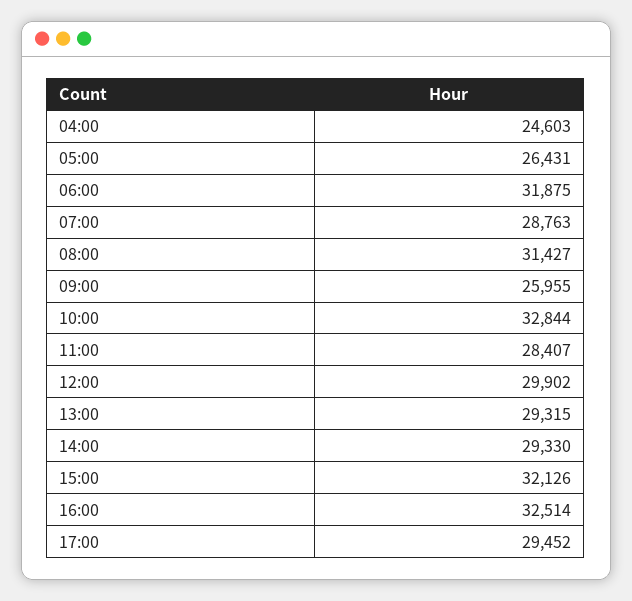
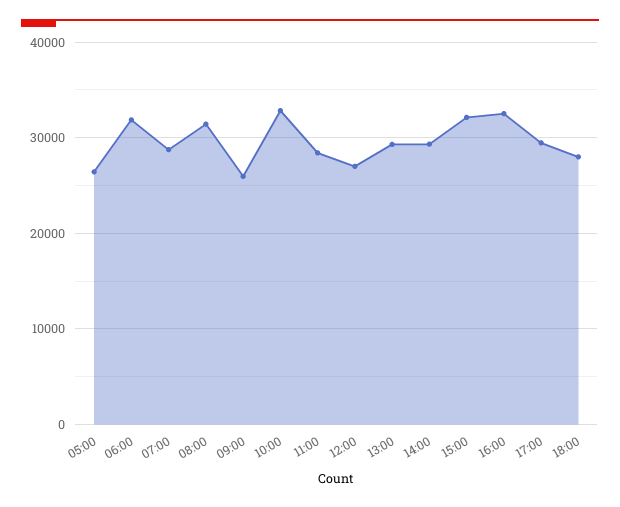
04:00: 24603 -> none
12:00: 29902 -> 27000
18:00: none -> 28000

